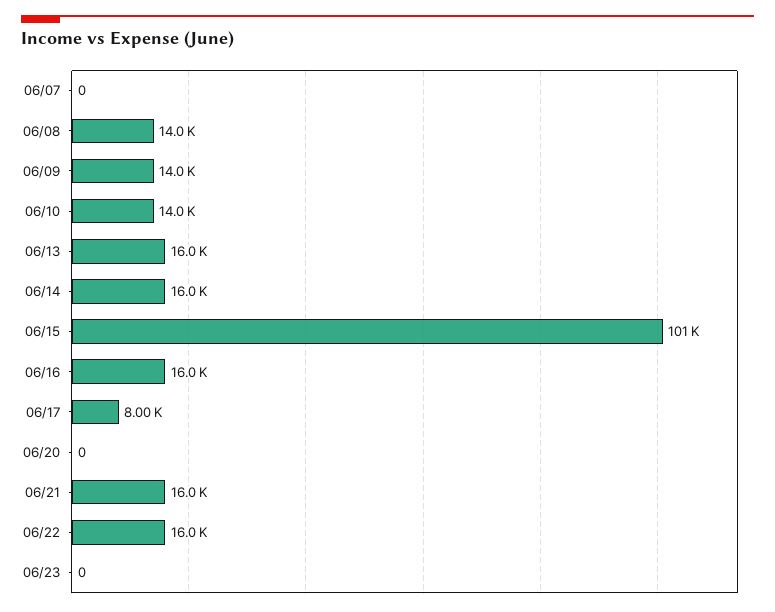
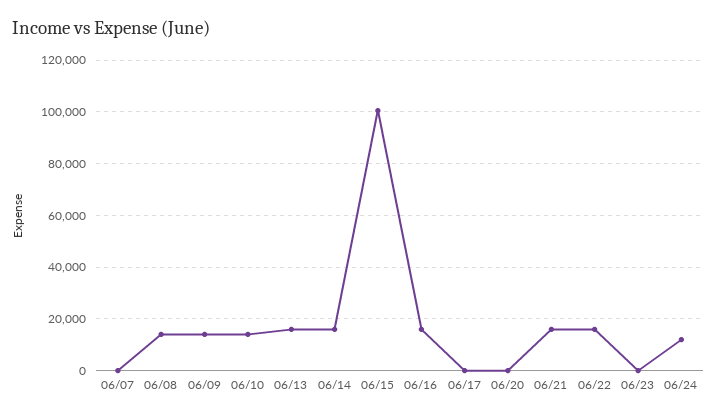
06/17: 8000 -> 0
06/24: none -> 12500

